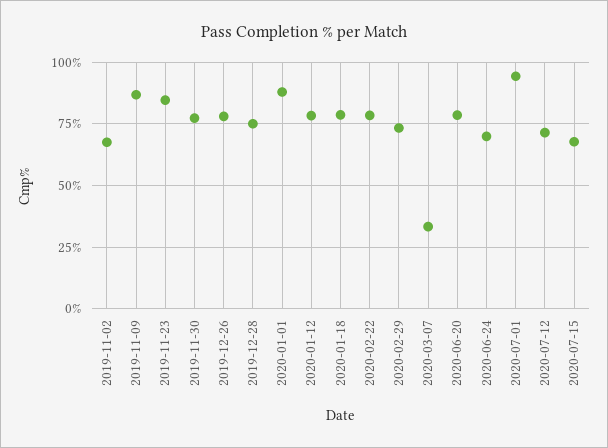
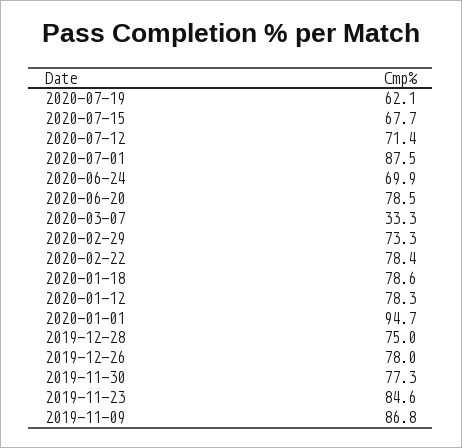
2019-11-02: 67.5 -> none
2020-01-01: 87.5 -> 94.7
2020-07-01: 95 -> 87.5
2020-07-19: none -> 62.1

